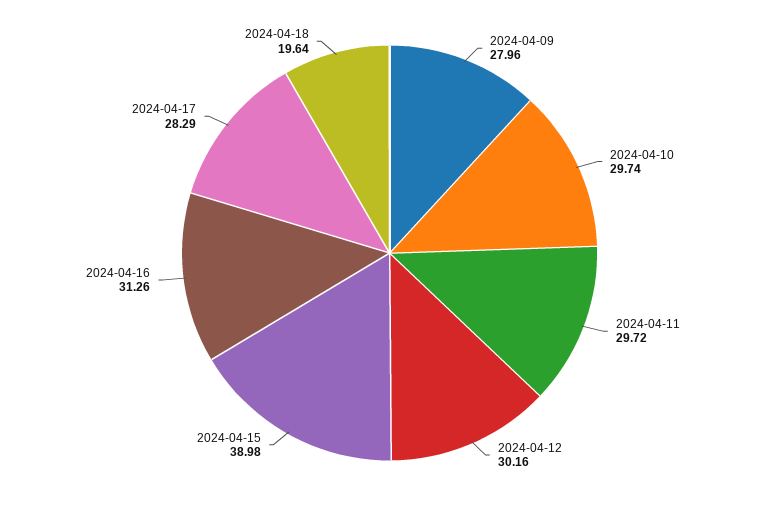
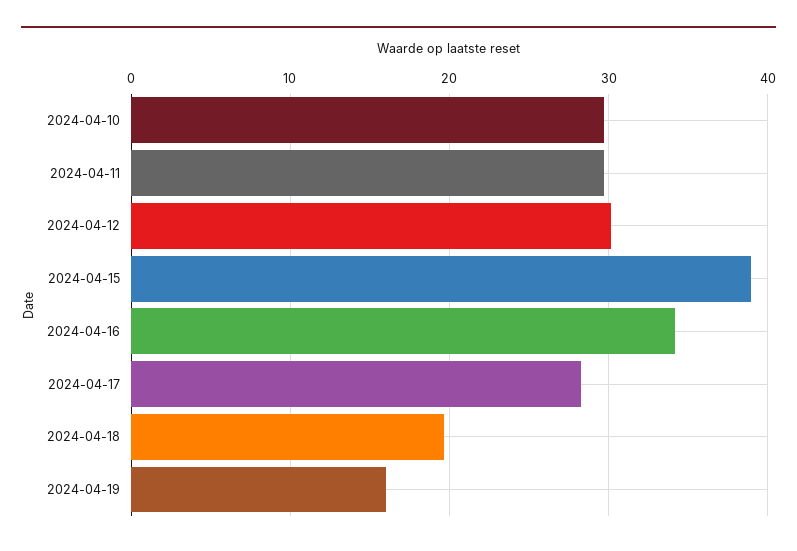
2024-04-09: 27.96 -> none
2024-04-16: 31.26 -> 34
2024-04-19: none -> 16

